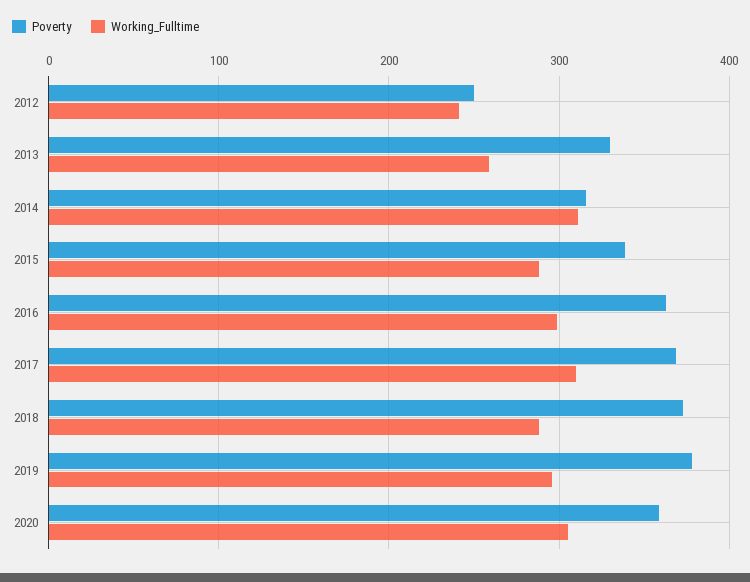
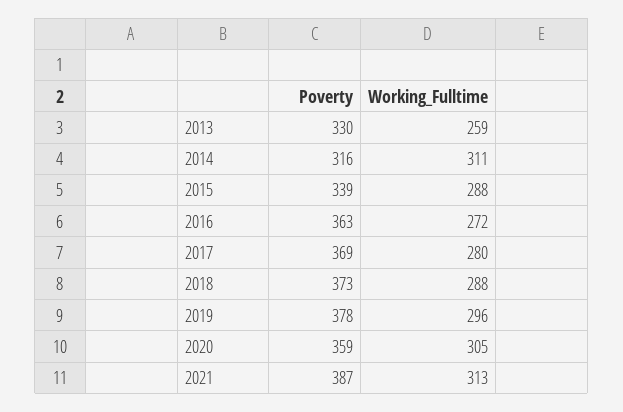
Poverty, 2012: 250 -> none
Working_Fulltime, 2012: 240 -> none
Working_Fulltime, 2016: 300 -> 272
Working_Fulltime, 2017: 310 -> 280
Poverty, 2021: none -> 387
Working_Fulltime, 2021: none -> 313

